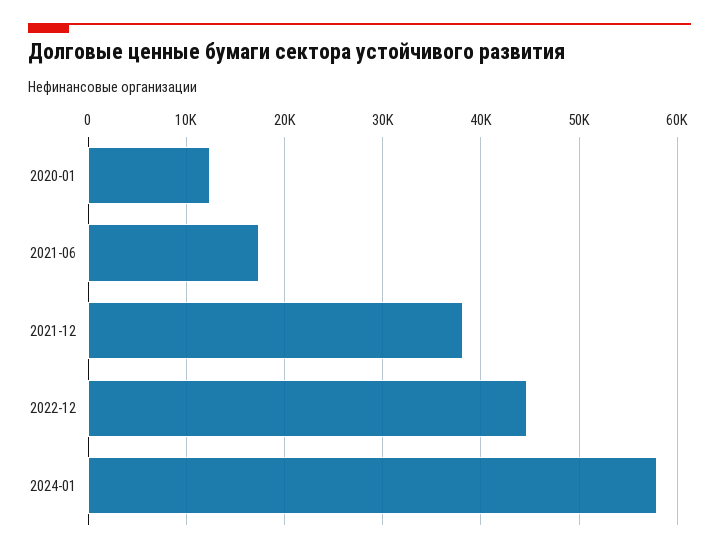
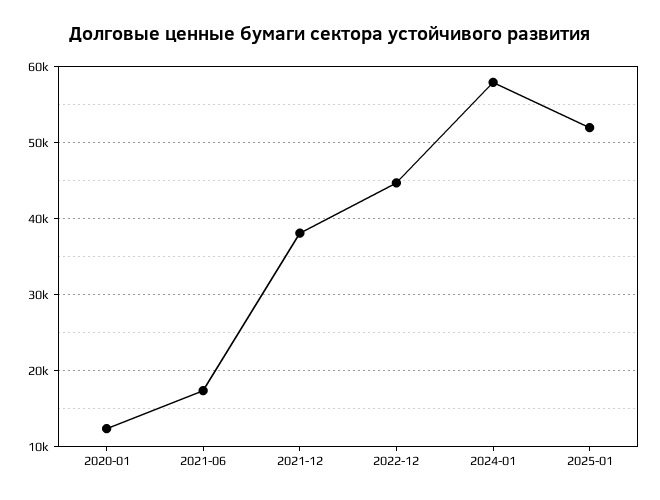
2025-01: none -> 52000

